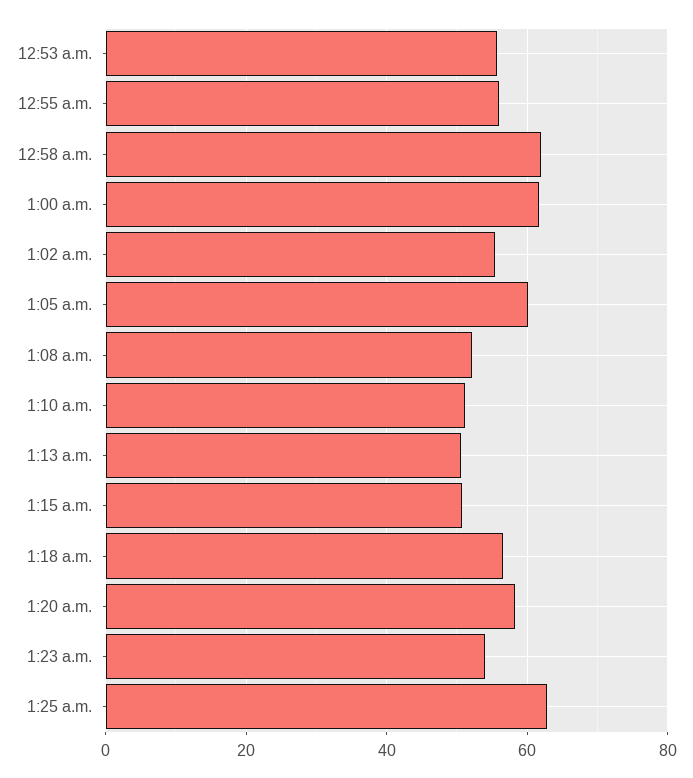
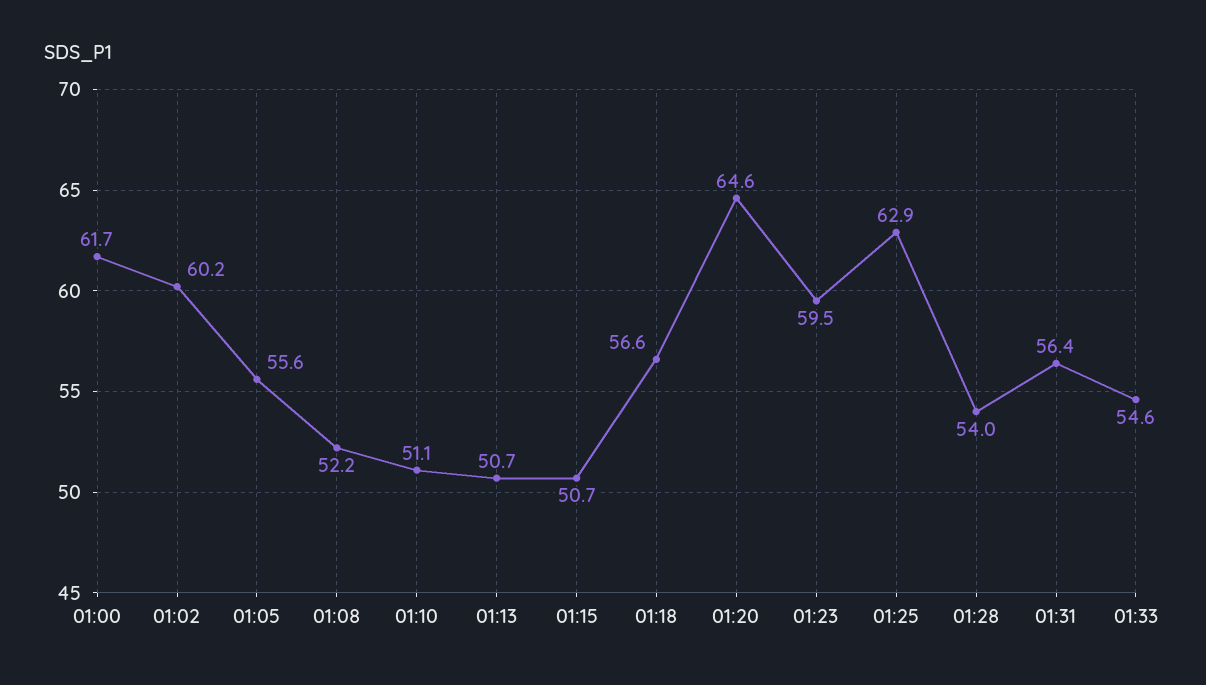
12:53 a.m.: 56 -> none
12:55 a.m.: 56 -> none
12:58 a.m.: 62 -> none
1:02 a.m.: 56 -> 60.2
1:05 a.m.: 60 -> 55.6
1:20 a.m.: 58 -> 64.6
1:23 a.m.: 54 -> 59.5
01:28: none -> 54
01:31: none -> 56.4
01:33: none -> 54.6

